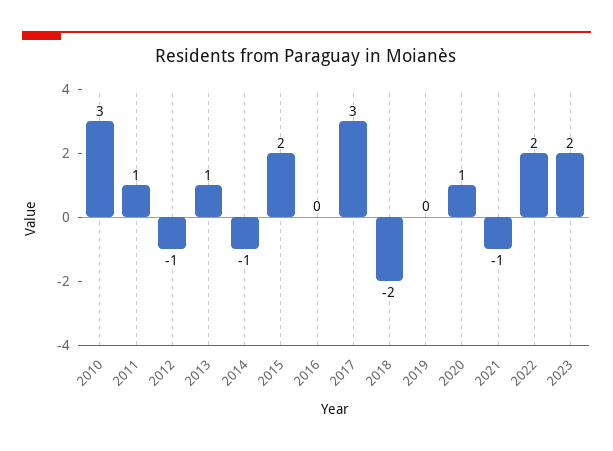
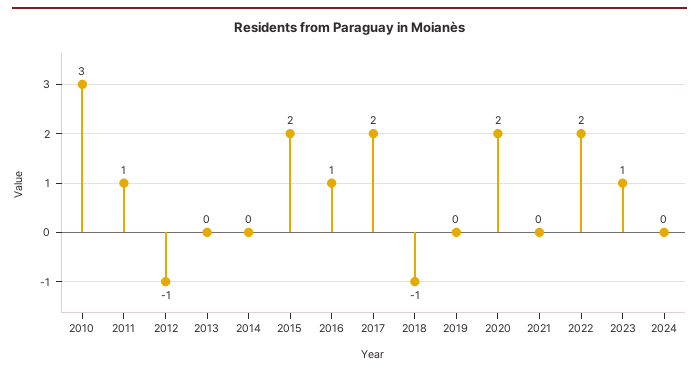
2013: 1 -> 0
2014: -1 -> 0
2016: 0 -> 1
2017: 3 -> 2
2018: -2 -> -1
2020: 1 -> 2
2021: -1 -> 0
2023: 2 -> 1
2024: none -> 0

